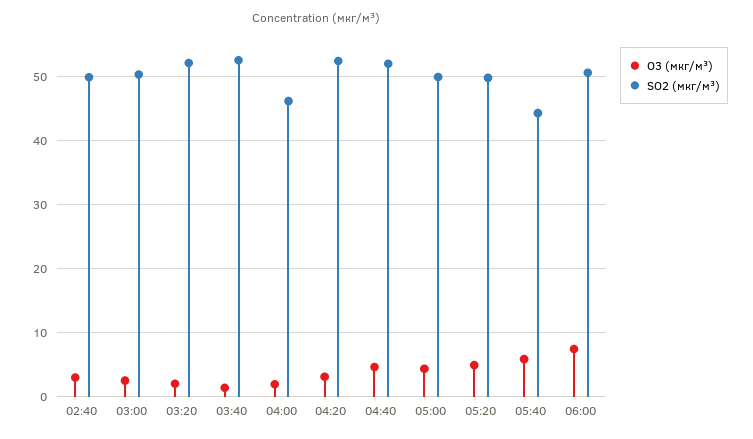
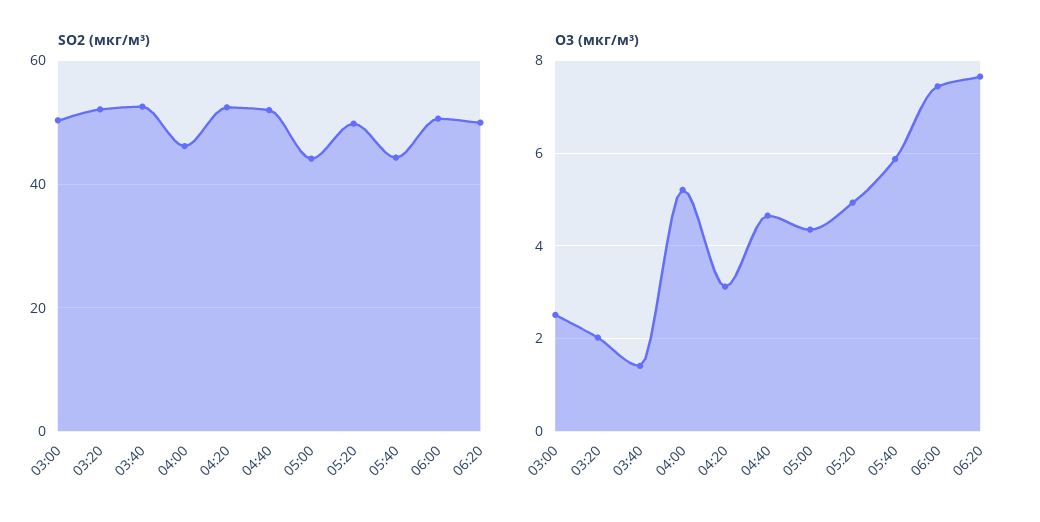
O3 (мкг/м³), 02:40: 3 -> none
SO2 (мкг/м³), 02:40: 50 -> none
O3 (мкг/м³), 04:00: 2 -> 5.2
SO2 (мкг/м³), 05:00: 50 -> 44
SO2 (мкг/м³), 06:20: none -> 50
O3 (мкг/м³), 06:20: none -> 7.6

